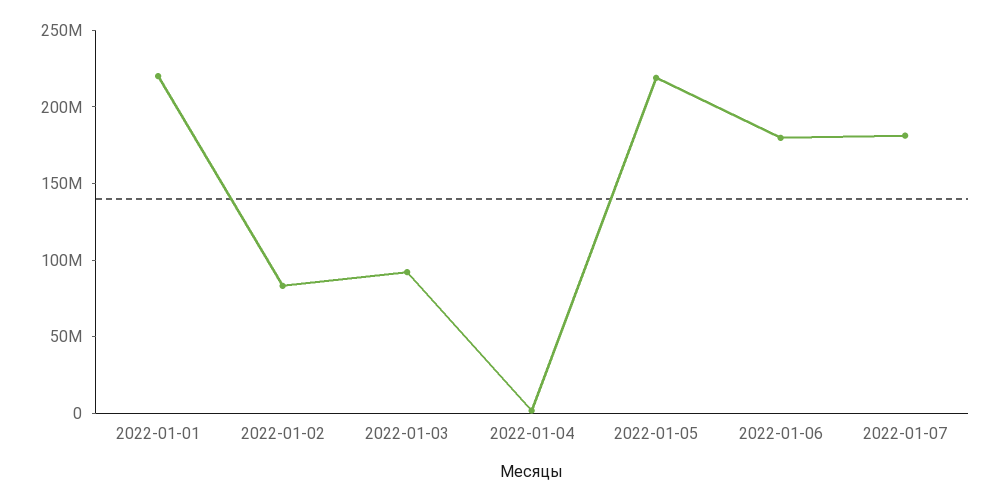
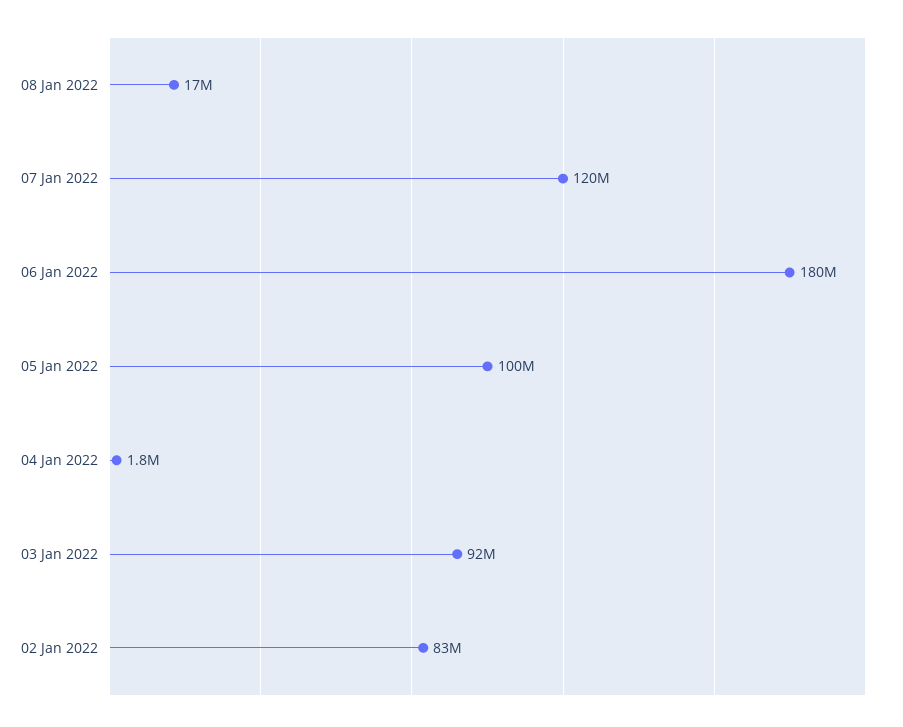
2022-01-01: 220000000 -> none
2022-01-05: 220000000 -> 100000000
2022-01-07: 180000000 -> 120000000
08 Jan 2022: none -> 17000000

